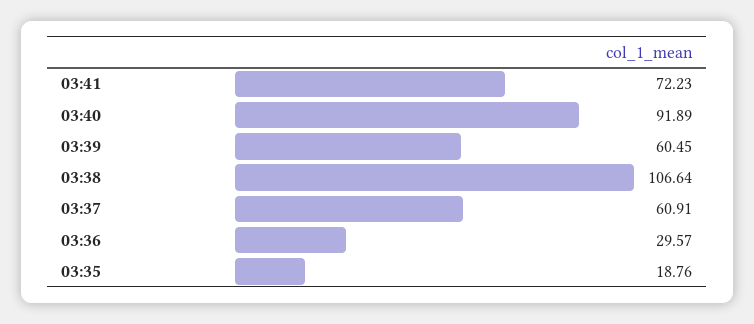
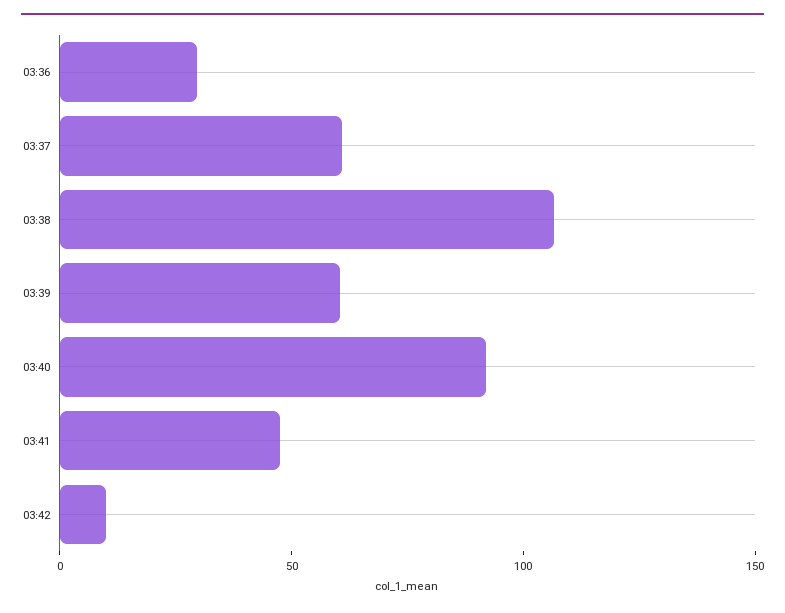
03:41: 72.23 -> 50
03:35: 18.76 -> none
03:42: none -> 10

